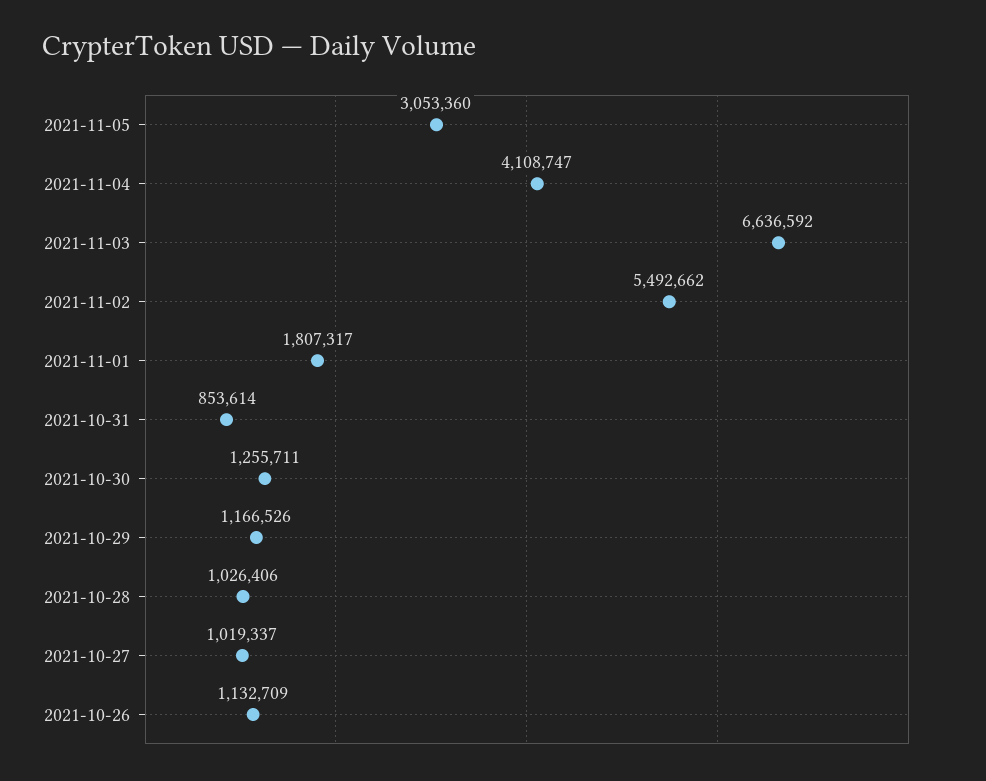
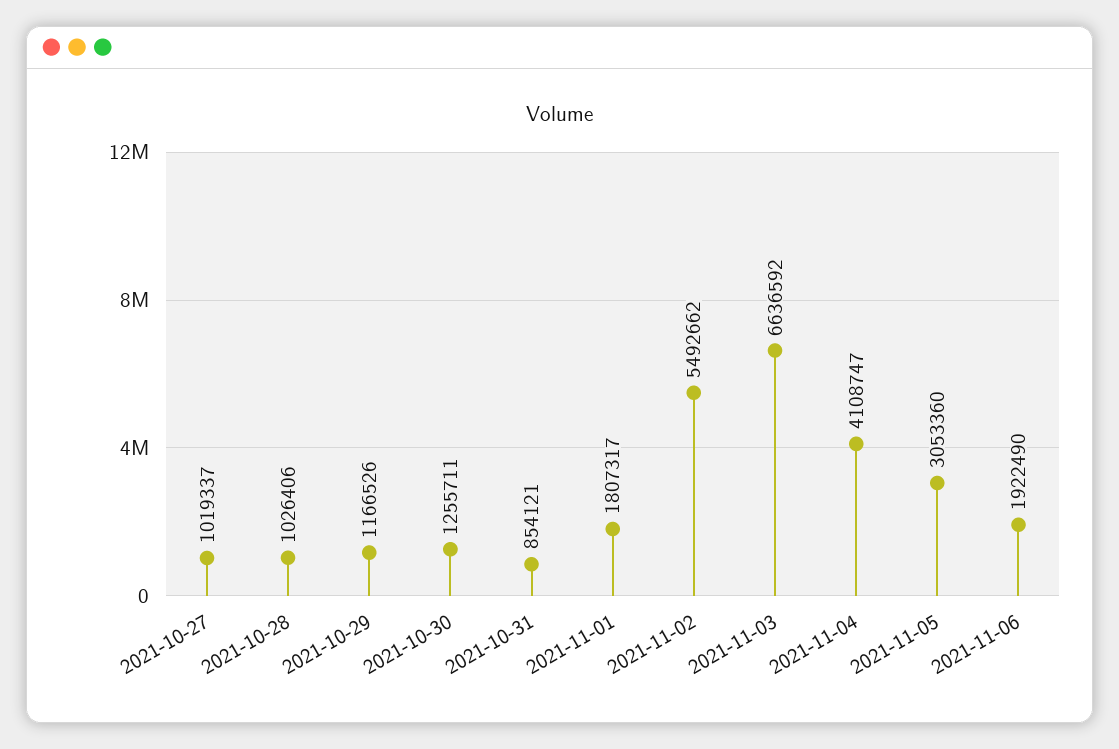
2021-10-31: 853614 -> 854121
2021-10-26: 1132709 -> none
2021-11-06: none -> 1922490

